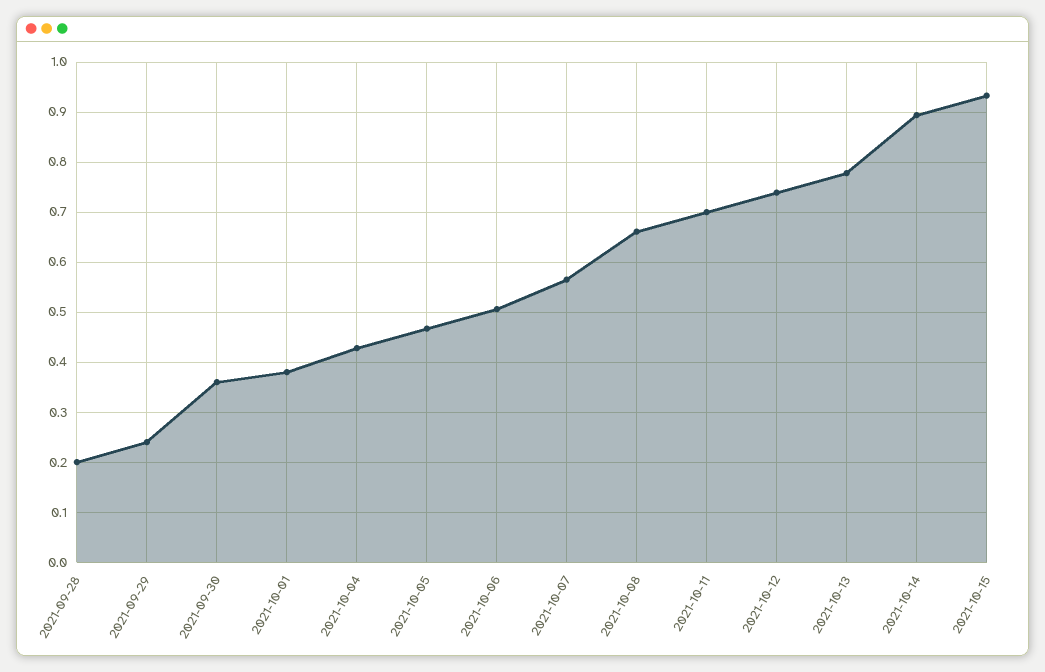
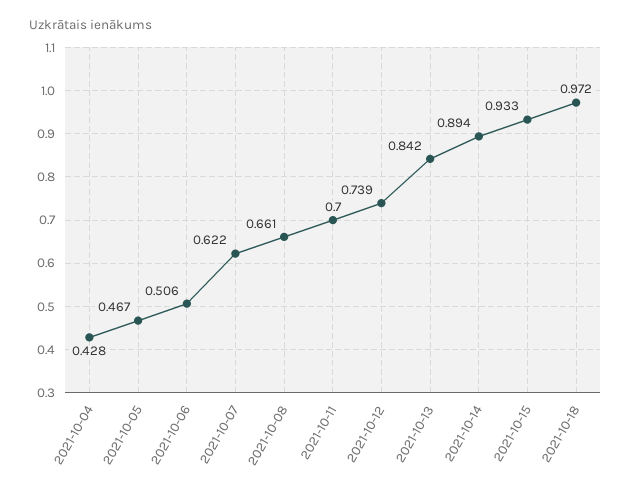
2021-09-28: 0.2 -> none
2021-09-29: 0.24 -> none
2021-09-30: 0.36 -> none
2021-10-01: 0.38 -> none
2021-10-07: 0.56 -> 0.622
2021-10-13: 0.78 -> 0.842
2021-10-18: none -> 0.972

